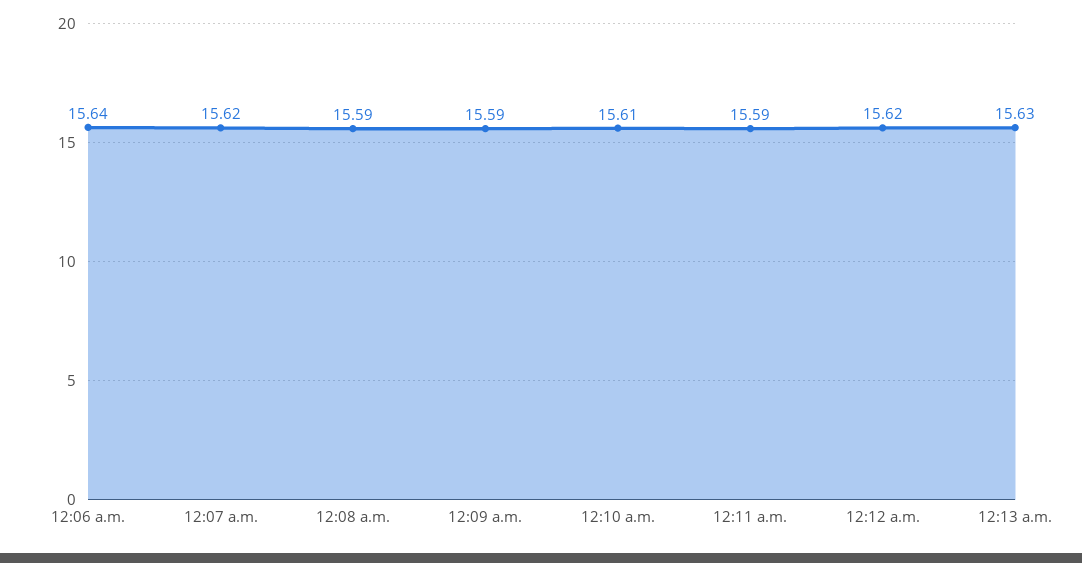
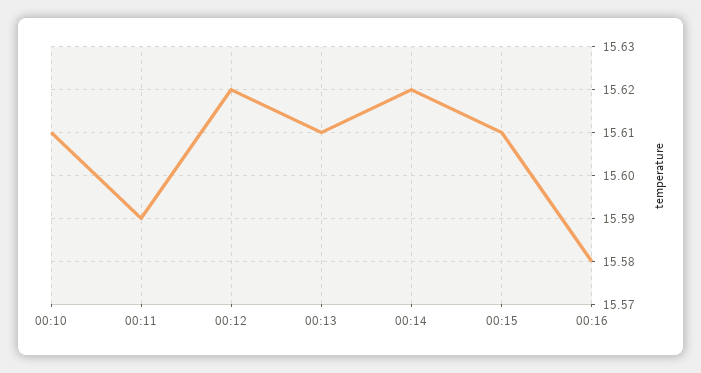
12:06 a.m.: 15.64 -> none
12:07 a.m.: 15.62 -> none
12:08 a.m.: 15.59 -> none
12:09 a.m.: 15.59 -> none
12:13 a.m.: 15.63 -> 15.61
00:14: none -> 15.62
00:15: none -> 15.61
00:16: none -> 15.58

